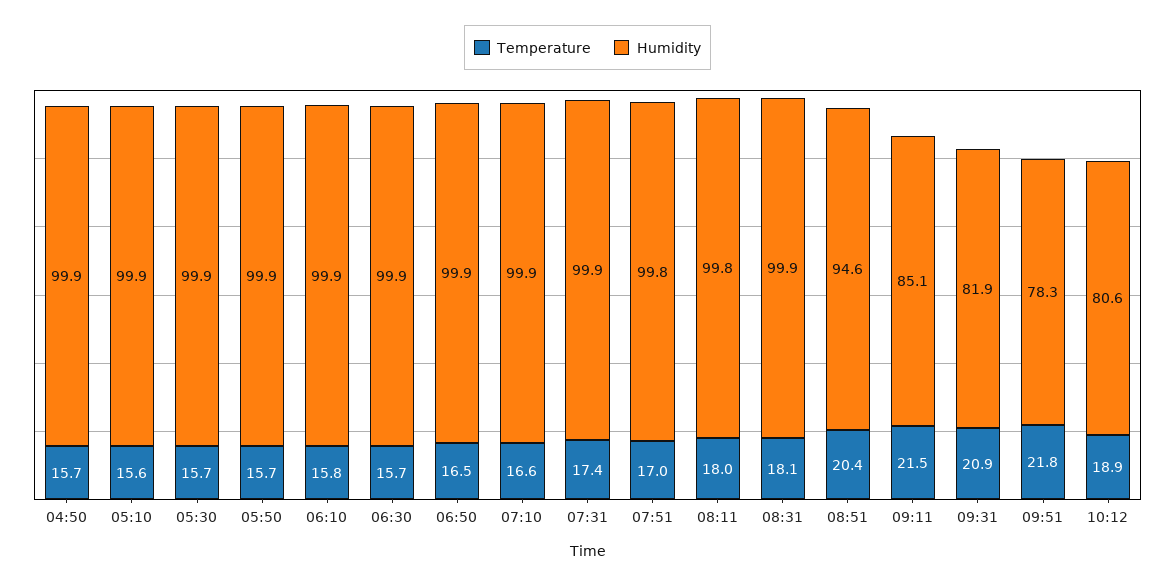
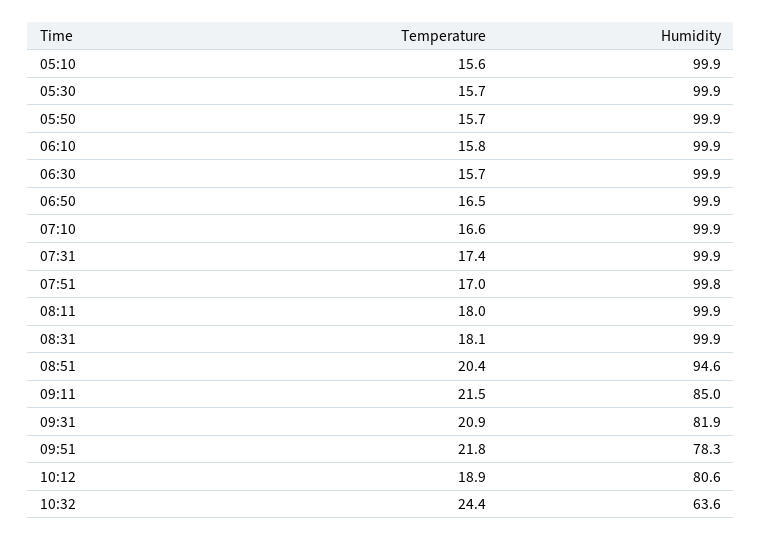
Temperature, 04:50: 15.7 -> none
Humidity, 04:50: 99.9 -> none
Humidity, 08:11: 99.8 -> 99.9
Humidity, 09:11: 85.1 -> 85
Temperature, 10:32: none -> 24.4
Humidity, 10:32: none -> 63.6

